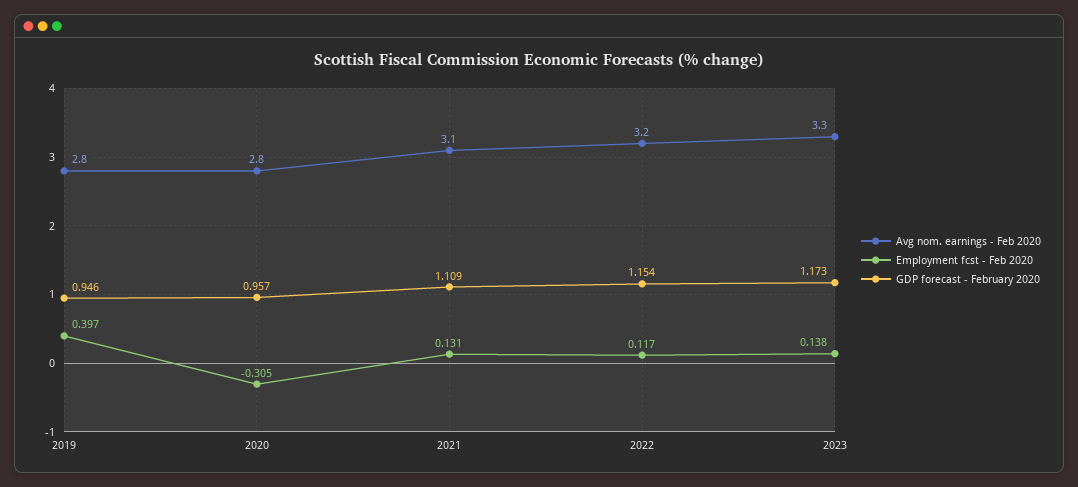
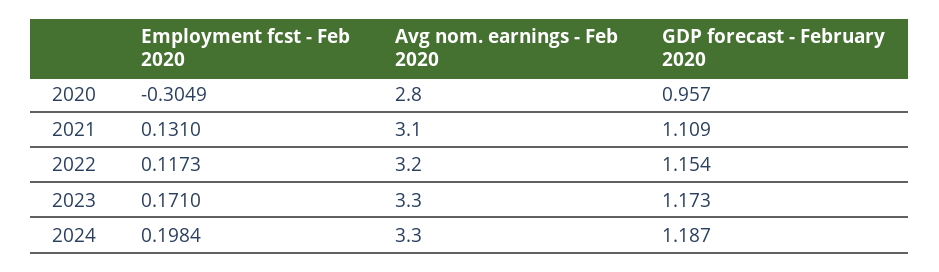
Avg nom. earnings - Feb 2020, 2019: 2.8 -> none
Employment fcst - Feb 2020, 2019: 0.397 -> none
GDP forecast - February 2020, 2019: 0.946 -> none
Employment fcst - Feb 2020, 2023: 0.138 -> 0.171
Employment fcst - Feb 2020, 2024: none -> 0.1984
Avg nom. earnings - Feb 2020, 2024: none -> 3.3
GDP forecast - February 2020, 2024: none -> 1.187

